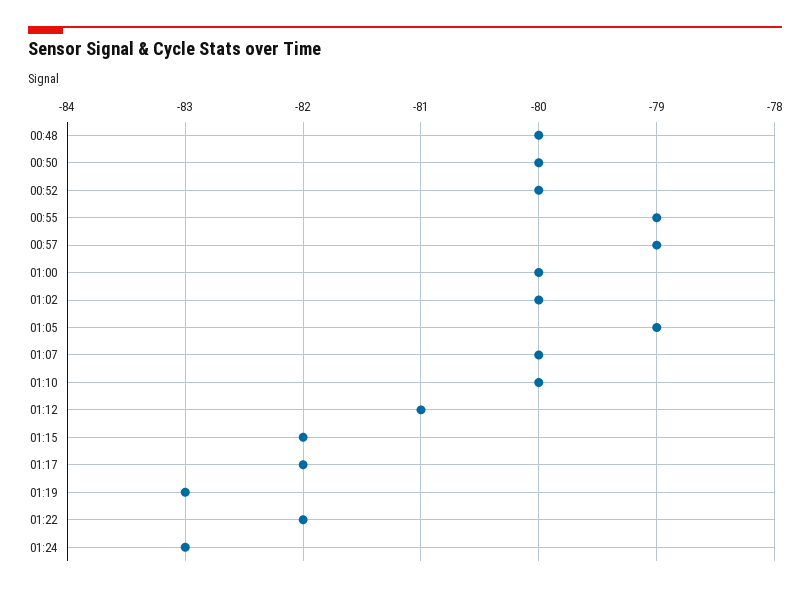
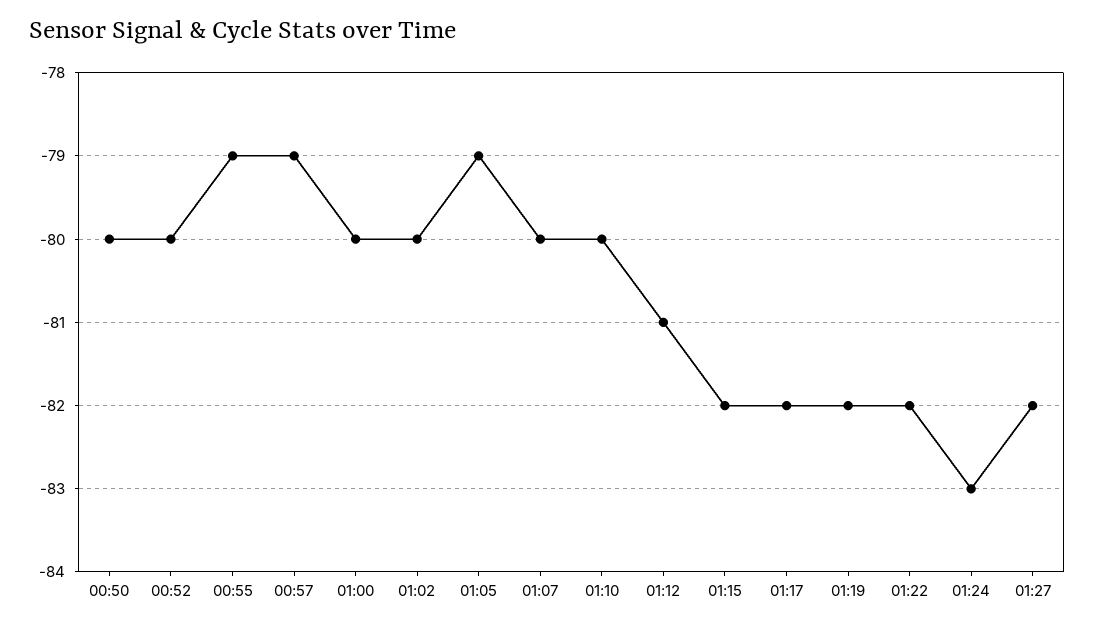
00:48: -80 -> none
01:19: -83 -> -82
01:27: none -> -82

